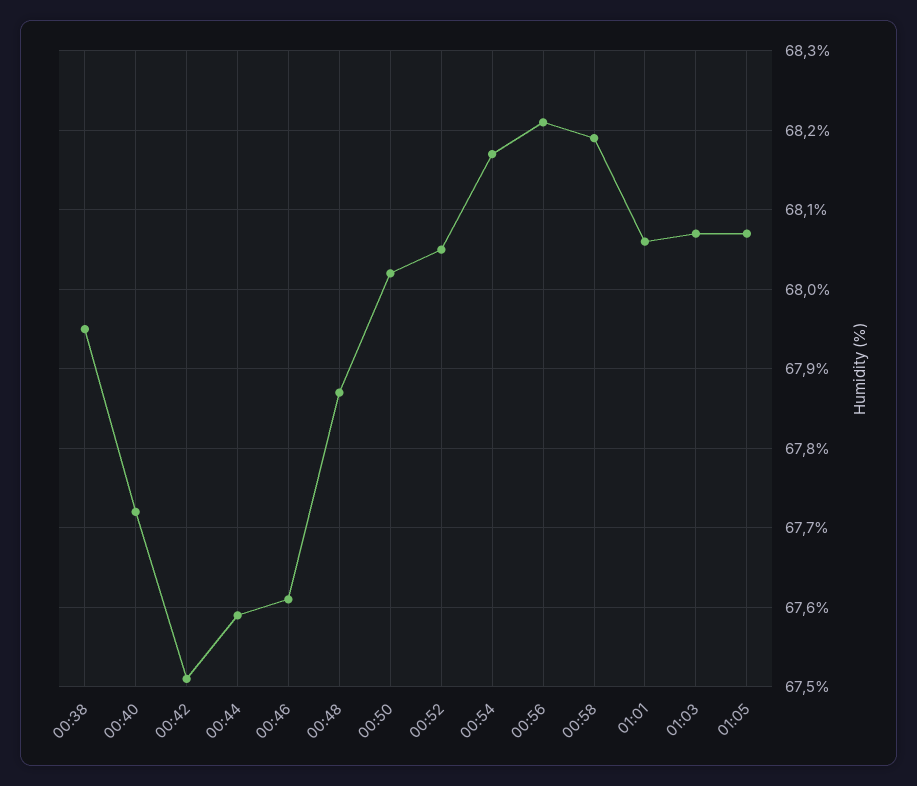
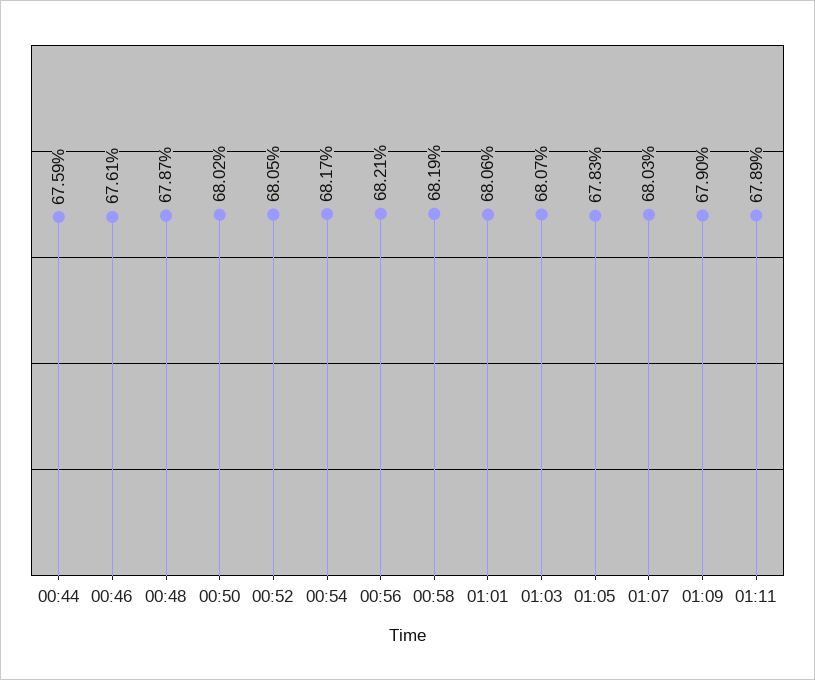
00:38: 67.95 -> none
00:40: 67.72 -> none
00:42: 67.51 -> none
01:05: 68.07 -> 67.83
01:07: none -> 68.03
01:09: none -> 67.9
01:11: none -> 67.89

